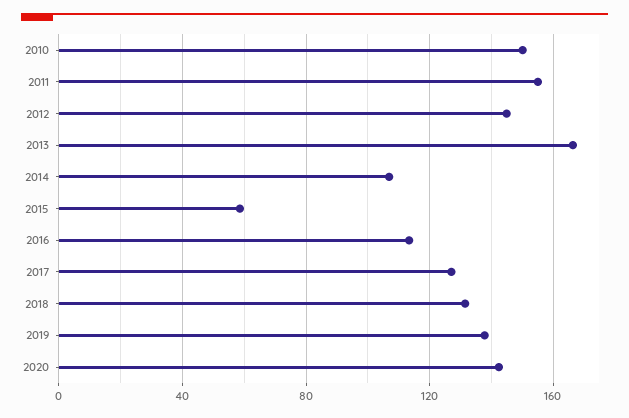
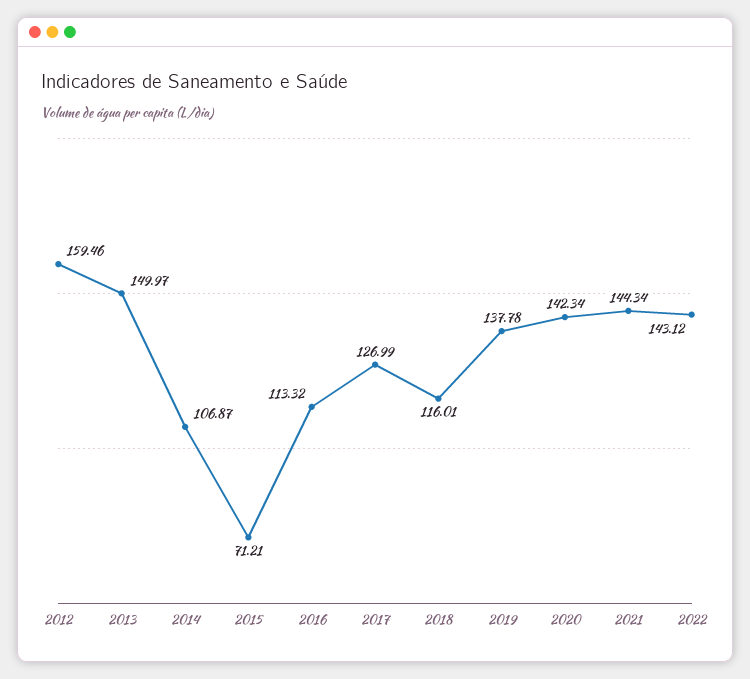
2010: 150 -> none
2011: 155 -> none
2012: 145 -> 159.46
2013: 165 -> 149.97
2015: 60 -> 71.21
2018: 130 -> 116.01
2021: none -> 144.34
2022: none -> 143.12

